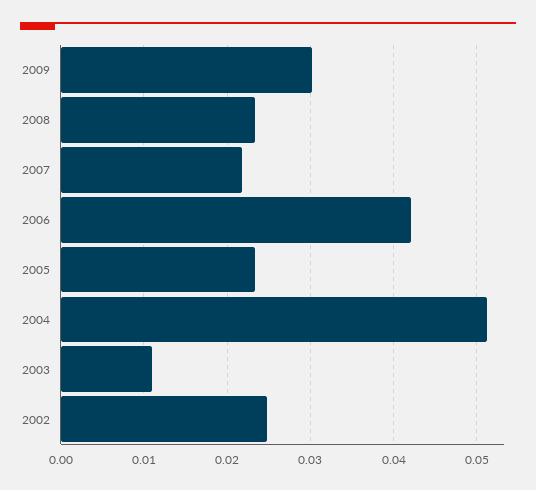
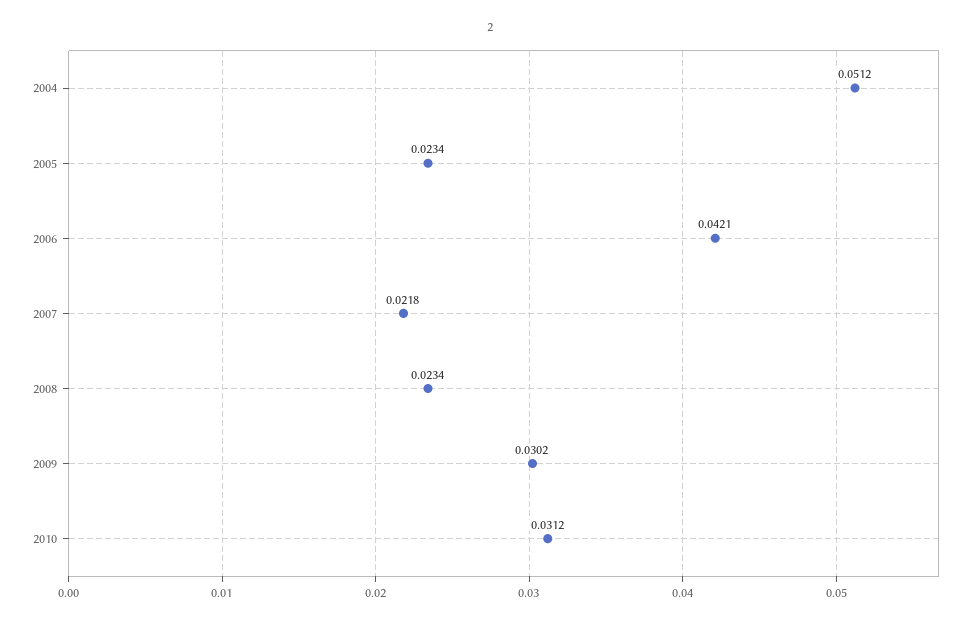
2003: 0.011 -> none
2002: 0.025 -> none
2010: none -> 0.0312

